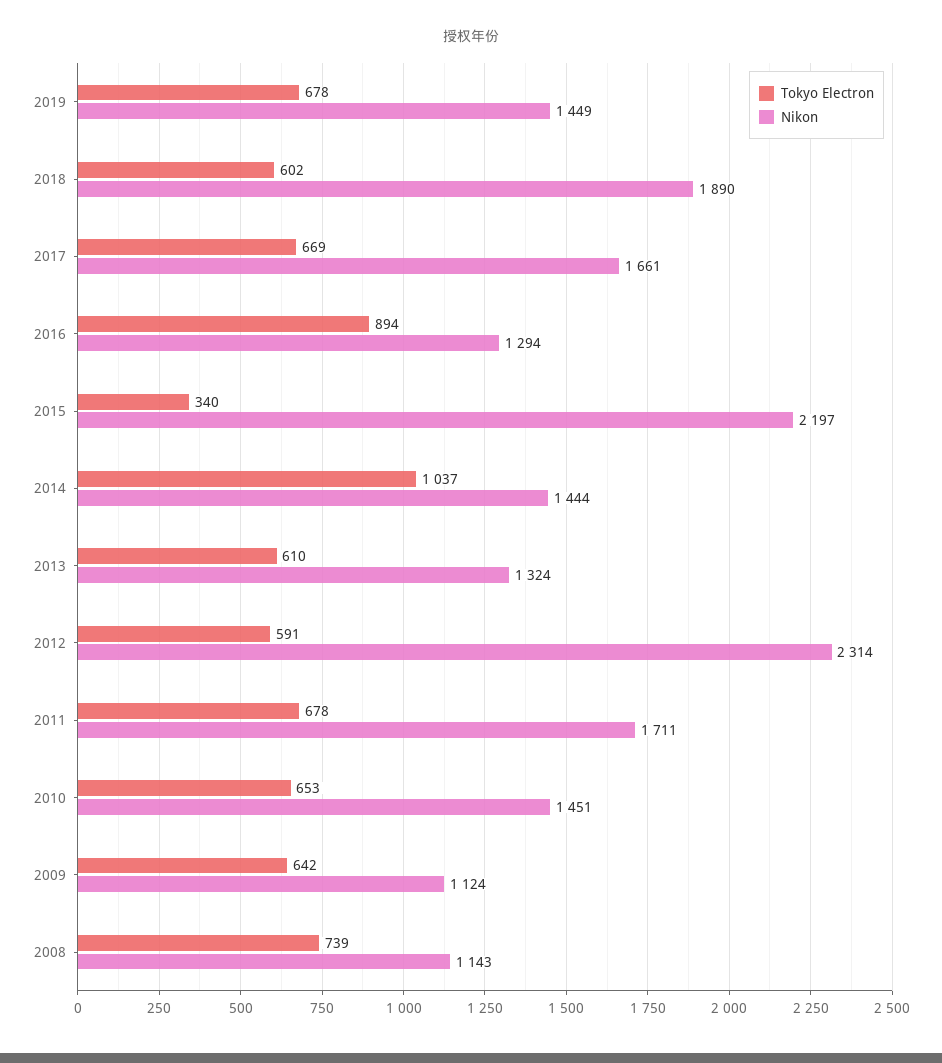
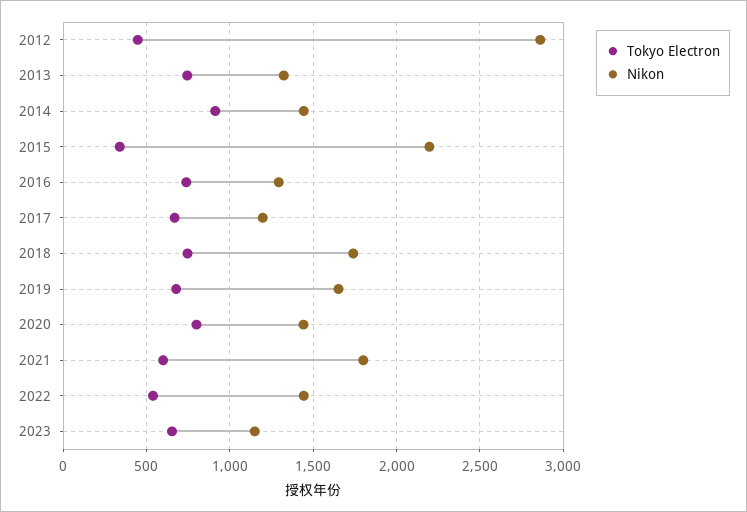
Nikon, 2019: 1449 -> 1650
Tokyo Electron, 2018: 602 -> 750
Nikon, 2018: 1890 -> 1750
Nikon, 2017: 1661 -> 1200
Tokyo Electron, 2016: 894 -> 750
Tokyo Electron, 2014: 1037 -> 900
Tokyo Electron, 2013: 610 -> 750
Tokyo Electron, 2012: 591 -> 450
Nikon, 2012: 2314 -> 2850
Tokyo Electron, 2011: 678 -> none
Nikon, 2011: 1711 -> none
Tokyo Electron, 2010: 653 -> none
Nikon, 2010: 1451 -> none
Tokyo Electron, 2009: 642 -> none
Nikon, 2009: 1124 -> none
Tokyo Electron, 2008: 739 -> none
Nikon, 2008: 1143 -> none
Tokyo Electron, 2020: none -> 800
Nikon, 2020: none -> 1450
Tokyo Electron, 2021: none -> 600
Nikon, 2021: none -> 1800
Tokyo Electron, 2022: none -> 550
Nikon, 2022: none -> 1450
Tokyo Electron, 2023: none -> 650
Nikon, 2023: none -> 1150

